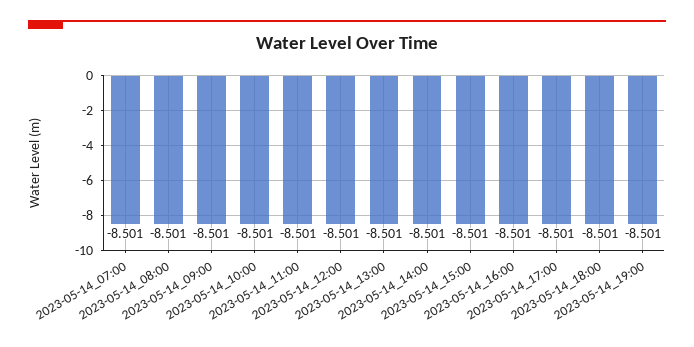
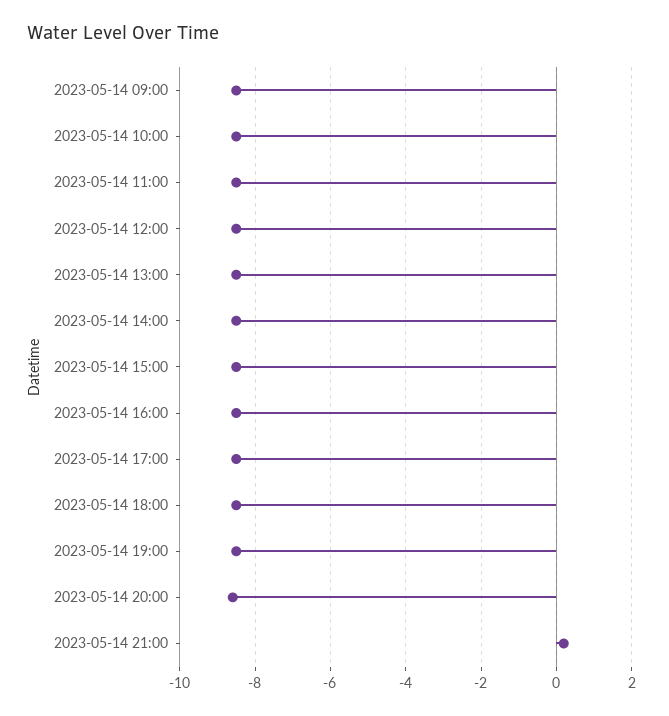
2023-05-14_07:00: -8.501 -> none
2023-05-14_08:00: -8.501 -> none
2023-05-14 20:00: none -> -8.6
2023-05-14 21:00: none -> 0.2

